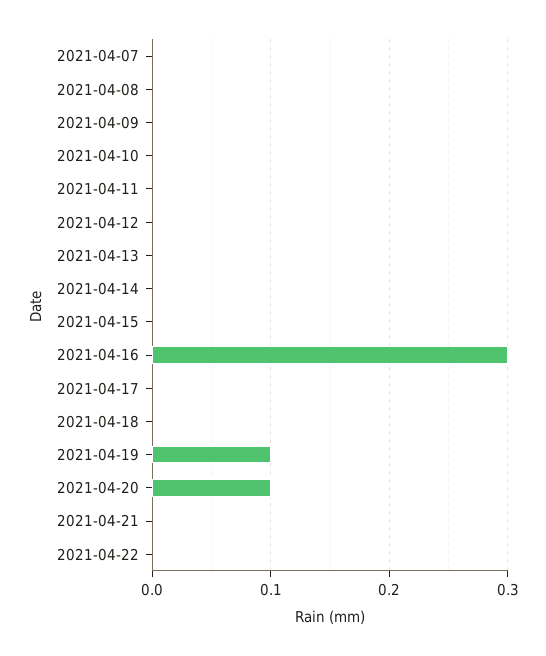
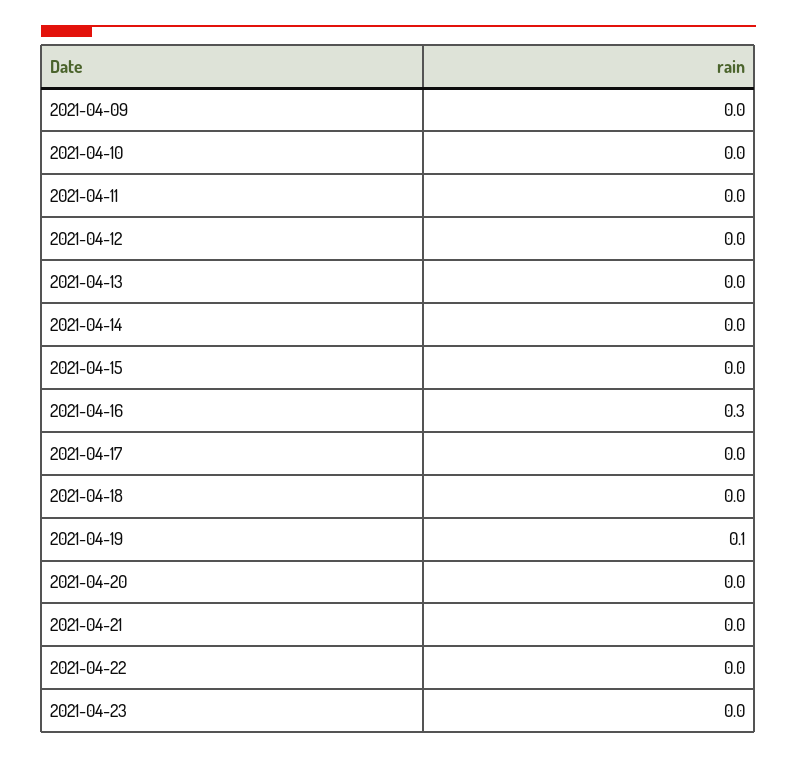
2021-04-07: 0 -> none
2021-04-08: 0 -> none
2021-04-20: 0.1 -> 0
2021-04-23: none -> 0

